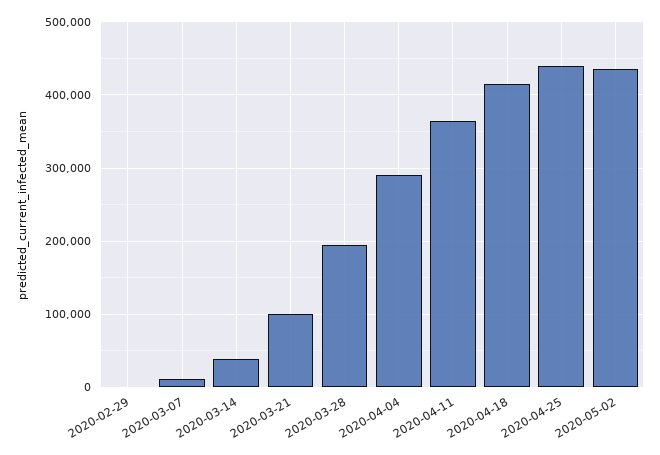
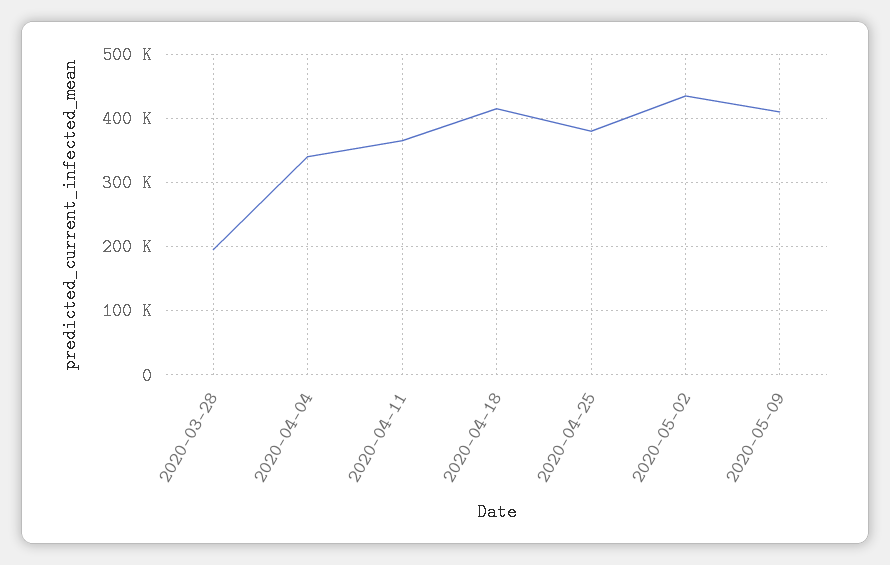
2020-02-29: 0 -> none
2020-03-07: 10000 -> none
2020-03-14: 40000 -> none
2020-03-21: 100000 -> none
2020-04-04: 290000 -> 340000
2020-04-25: 440000 -> 380000
2020-05-09: none -> 410000

